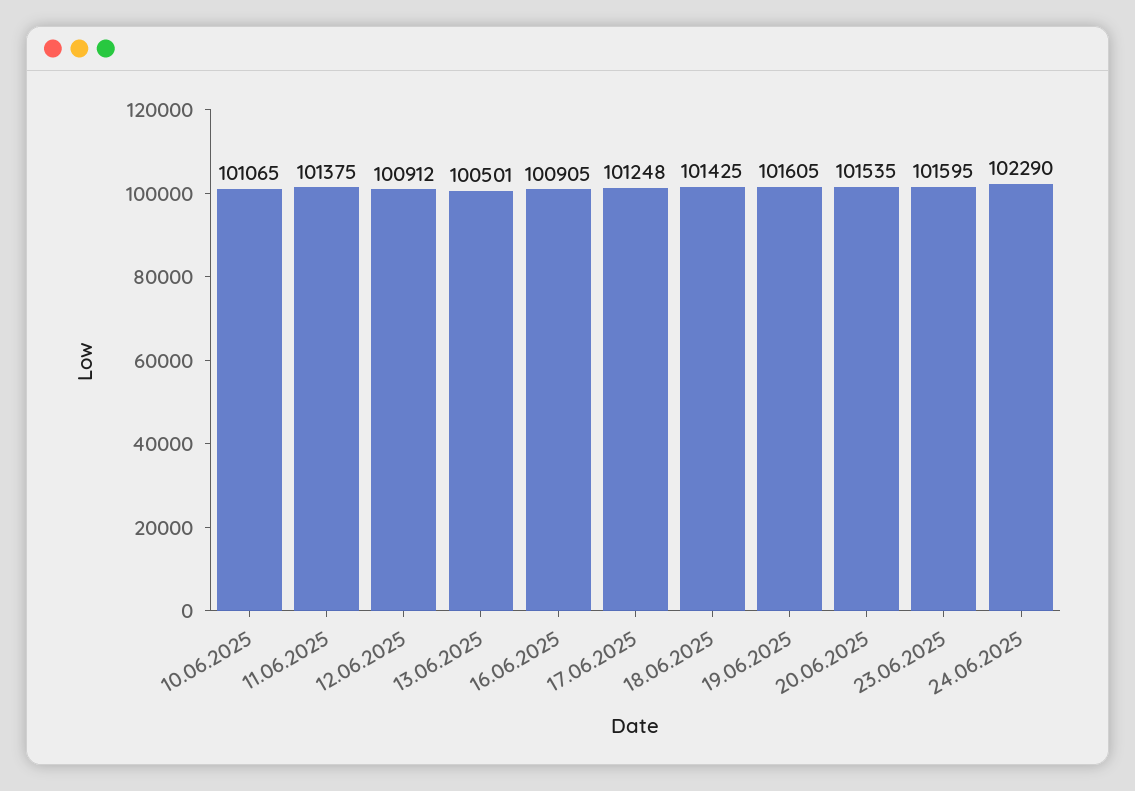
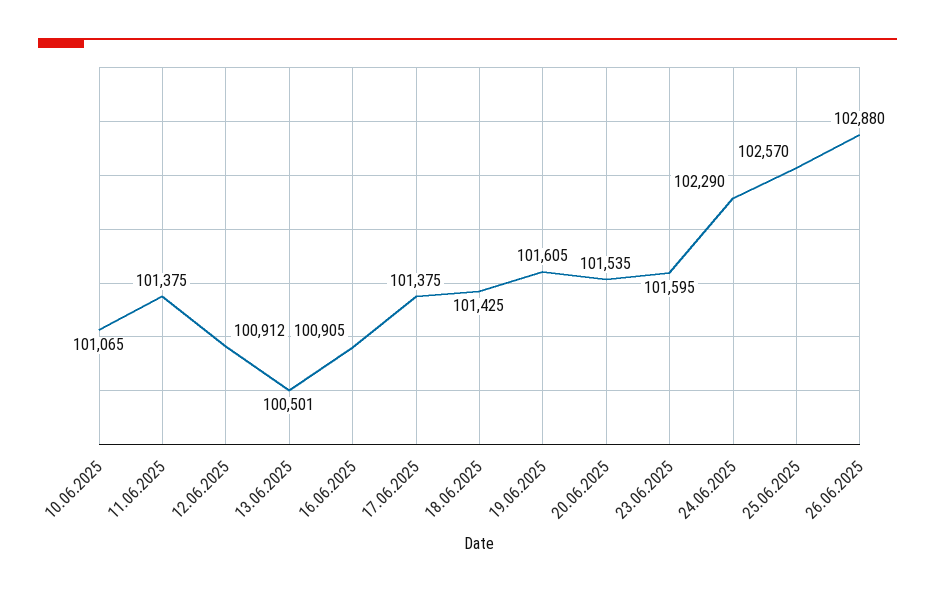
17.06.2025: 101248 -> 101375
25.06.2025: none -> 102570
26.06.2025: none -> 102880

